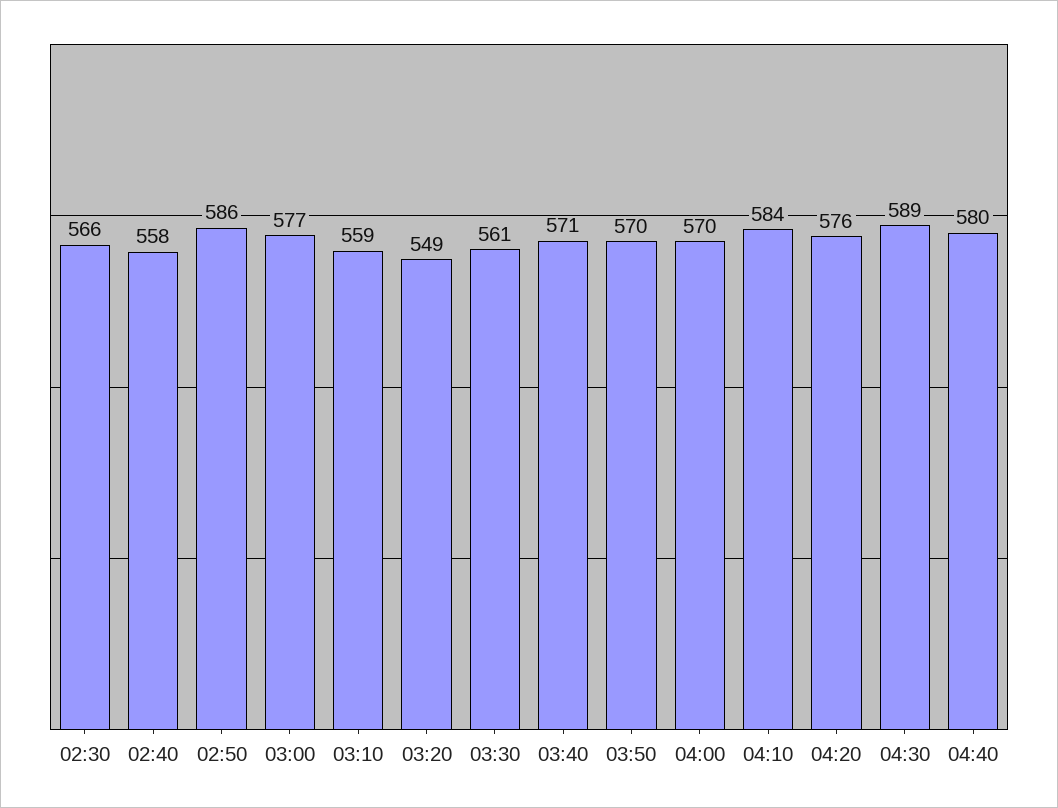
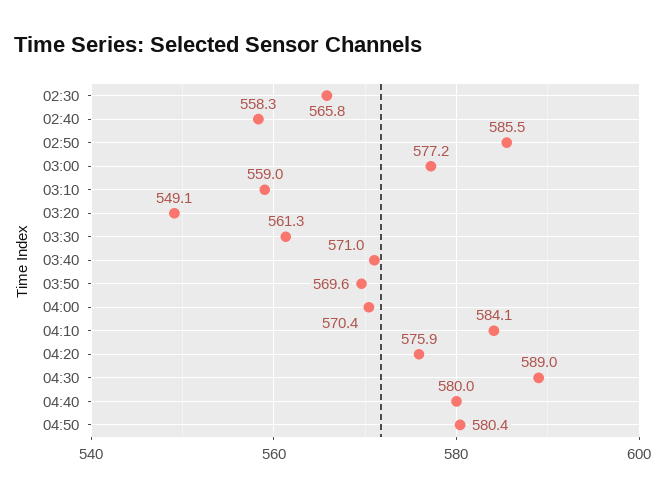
04:50: none -> 580.4

